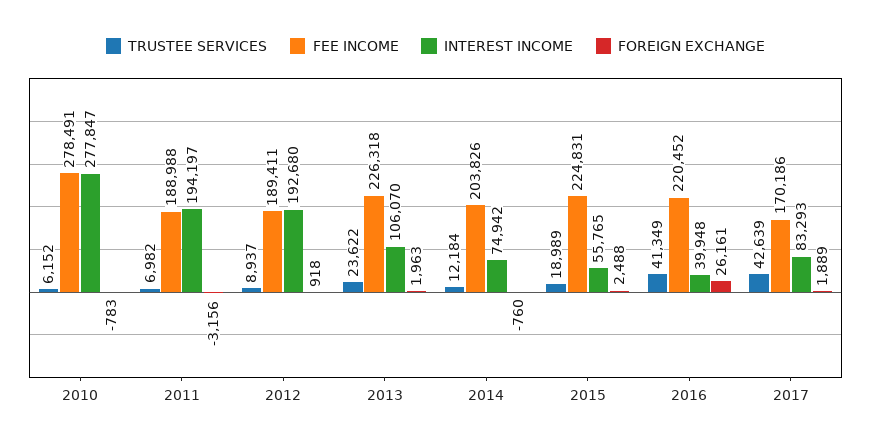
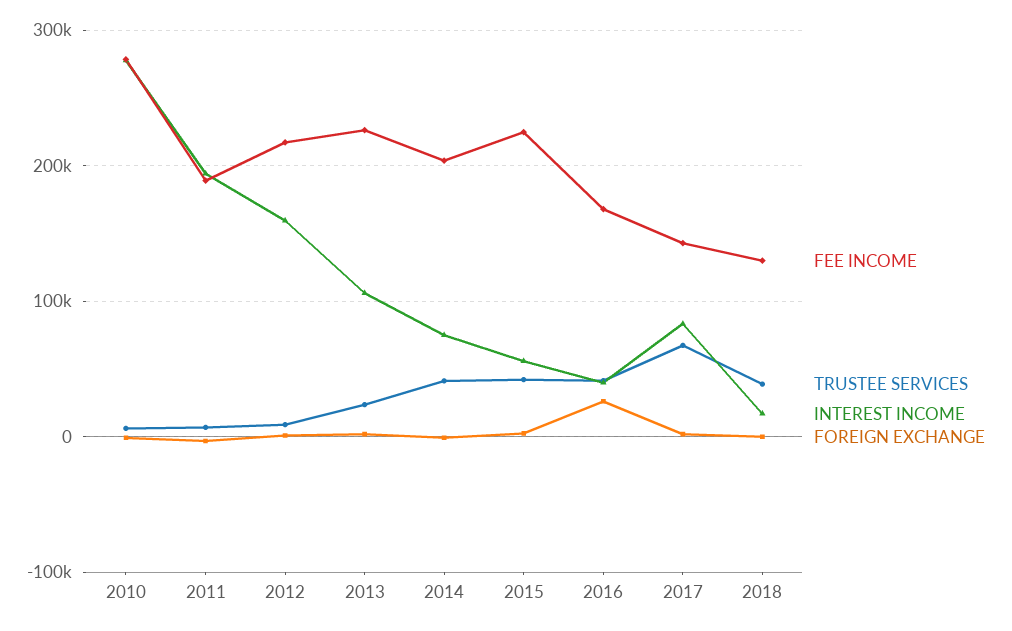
FEE INCOME, 2012: 189411 -> 220000
INTEREST INCOME, 2012: 192680 -> 160000
TRUSTEE SERVICES, 2014: 12184 -> 40000
TRUSTEE SERVICES, 2015: 18989 -> 40000
FEE INCOME, 2016: 220452 -> 170000
TRUSTEE SERVICES, 2017: 42639 -> 70000
FEE INCOME, 2017: 170186 -> 140000
FEE INCOME, 2018: none -> 130000
TRUSTEE SERVICES, 2018: none -> 40000
INTEREST INCOME, 2018: none -> 20000
FOREIGN EXCHANGE, 2018: none -> 0

